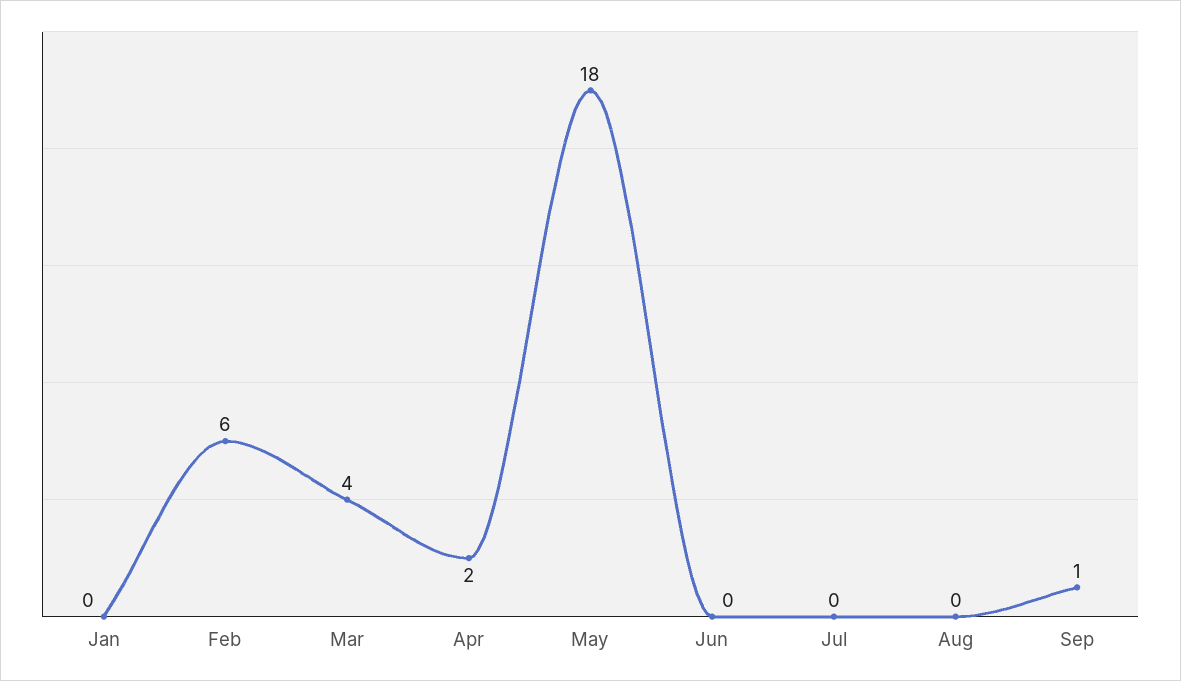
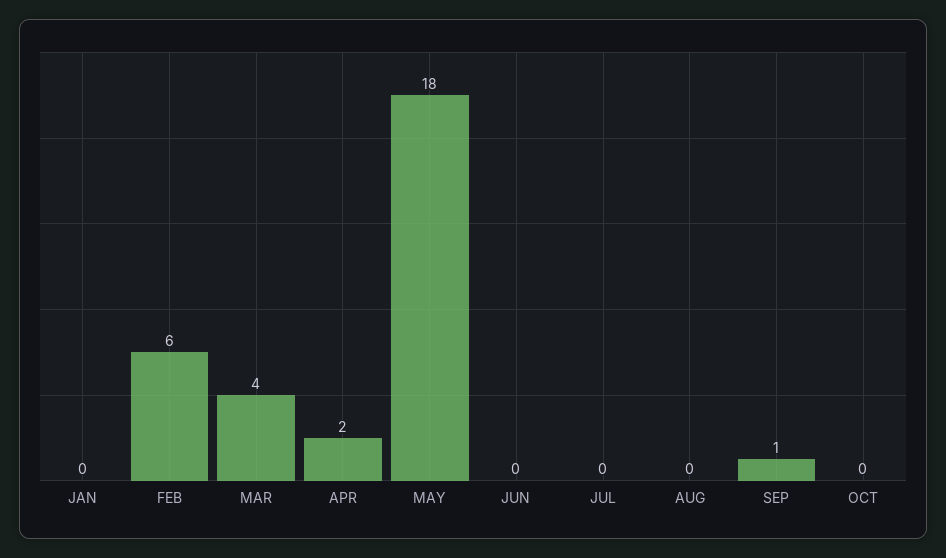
OCT: none -> 0

